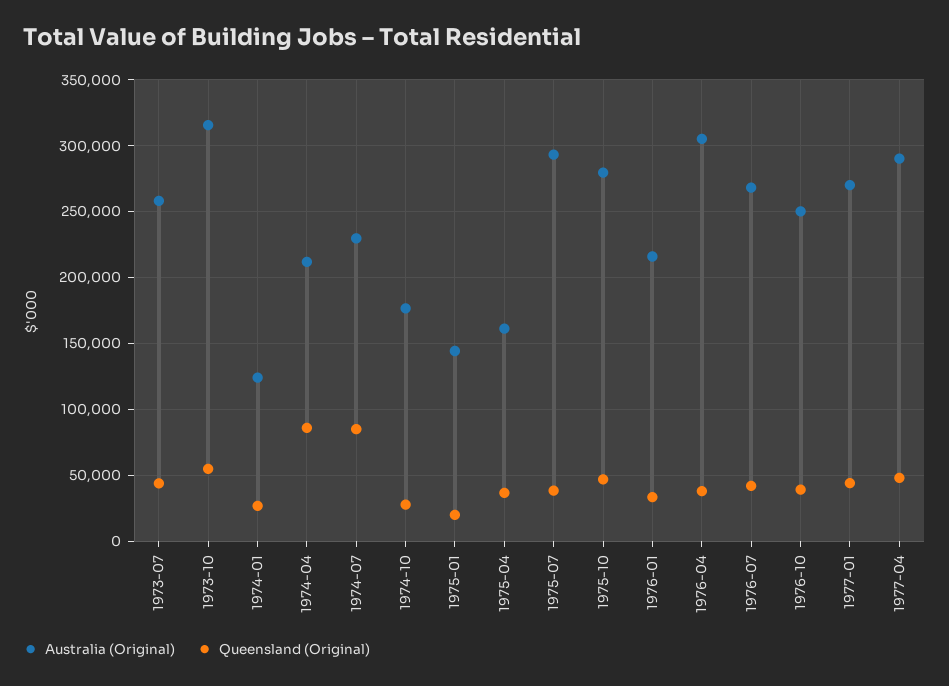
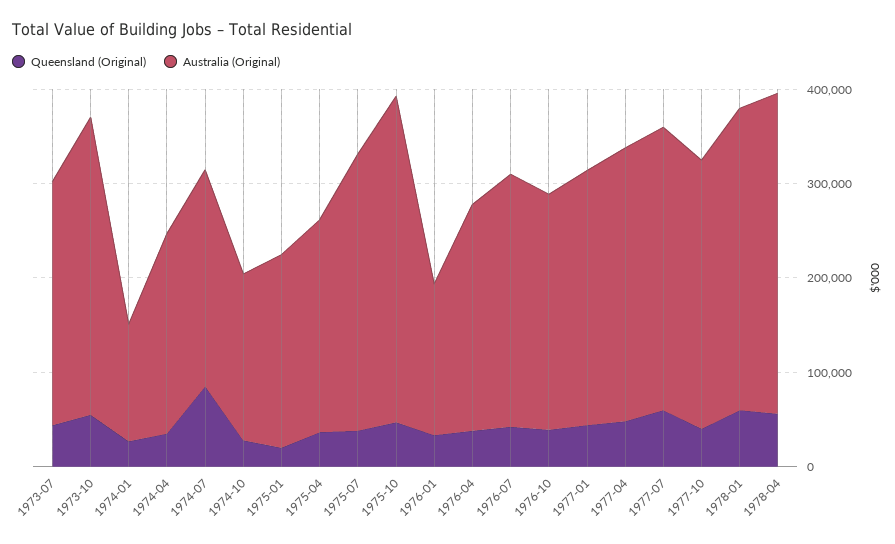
Queensland (Original), 1974-04: 85000 -> 40000
Australia (Original), 1975-01: 145000 -> 200000
Australia (Original), 1975-04: 160000 -> 220000
Australia (Original), 1975-10: 280000 -> 340000
Australia (Original), 1976-01: 215000 -> 160000
Australia (Original), 1976-04: 305000 -> 240000
Queensland (Original), 1977-07: none -> 60000
Australia (Original), 1977-07: none -> 300000
Queensland (Original), 1977-10: none -> 40000
Australia (Original), 1977-10: none -> 280000
Queensland (Original), 1978-01: none -> 60000
Australia (Original), 1978-01: none -> 320000
Queensland (Original), 1978-04: none -> 60000
Australia (Original), 1978-04: none -> 340000

